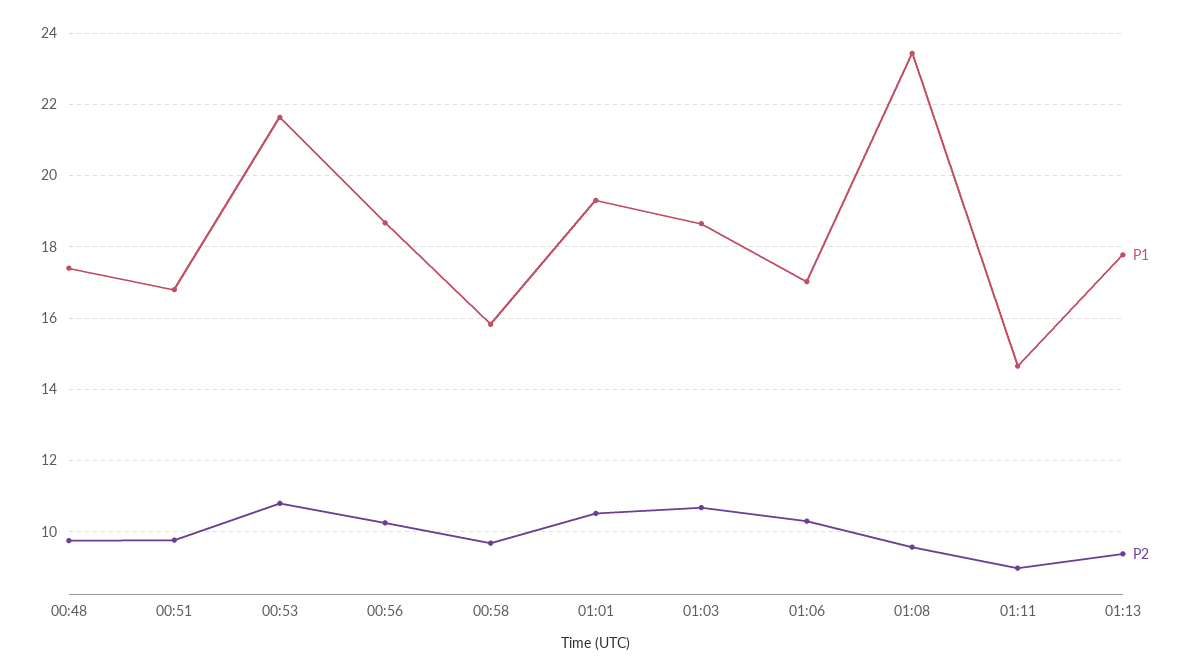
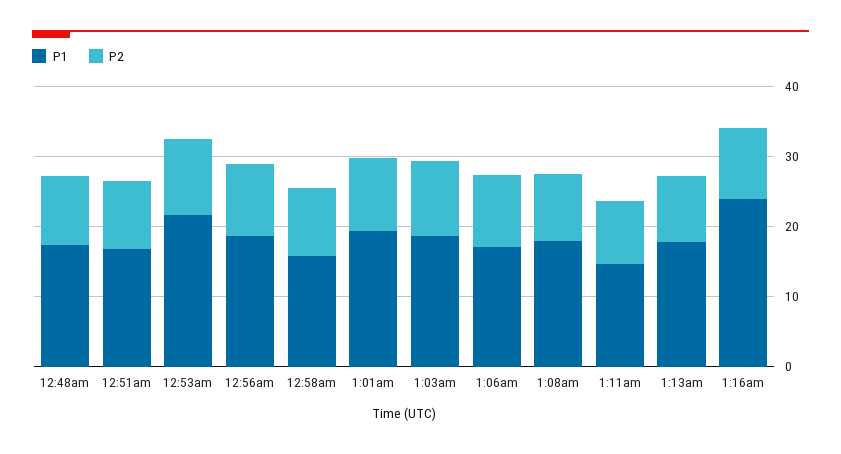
P1, 01:08: 23.4 -> 18
P1, 1:16am: none -> 24
P2, 1:16am: none -> 10

